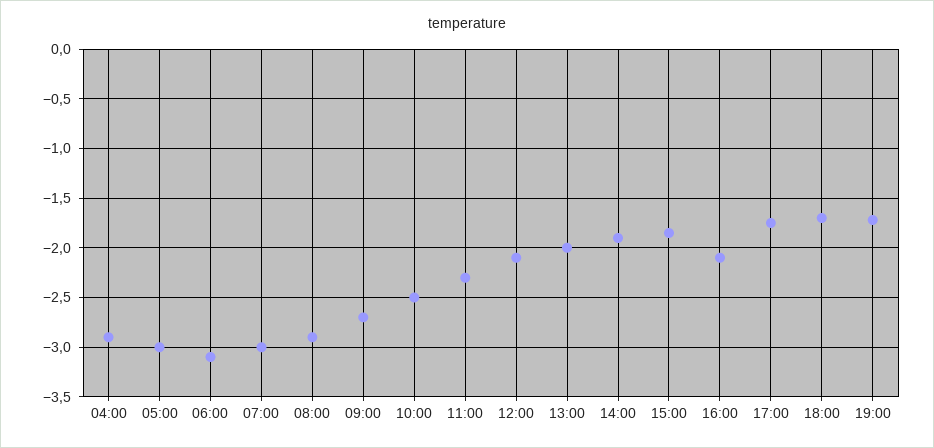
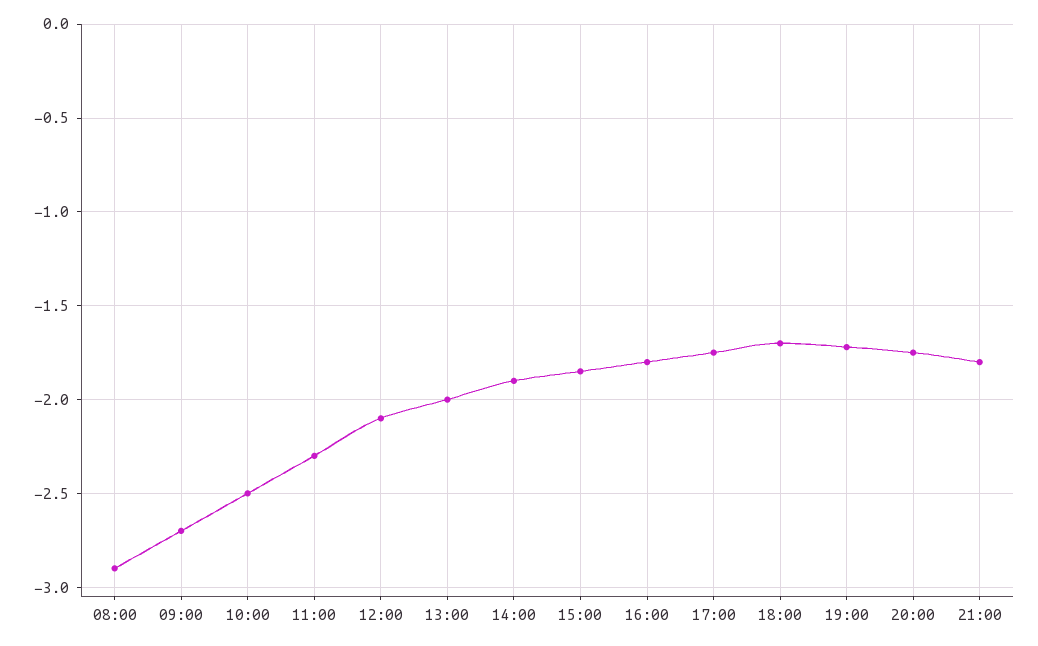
04:00: -2.9 -> none
05:00: -3 -> none
06:00: -3.1 -> none
07:00: -3 -> none
16:00: -2.1 -> -1.8
20:00: none -> -1.75
21:00: none -> -1.8

